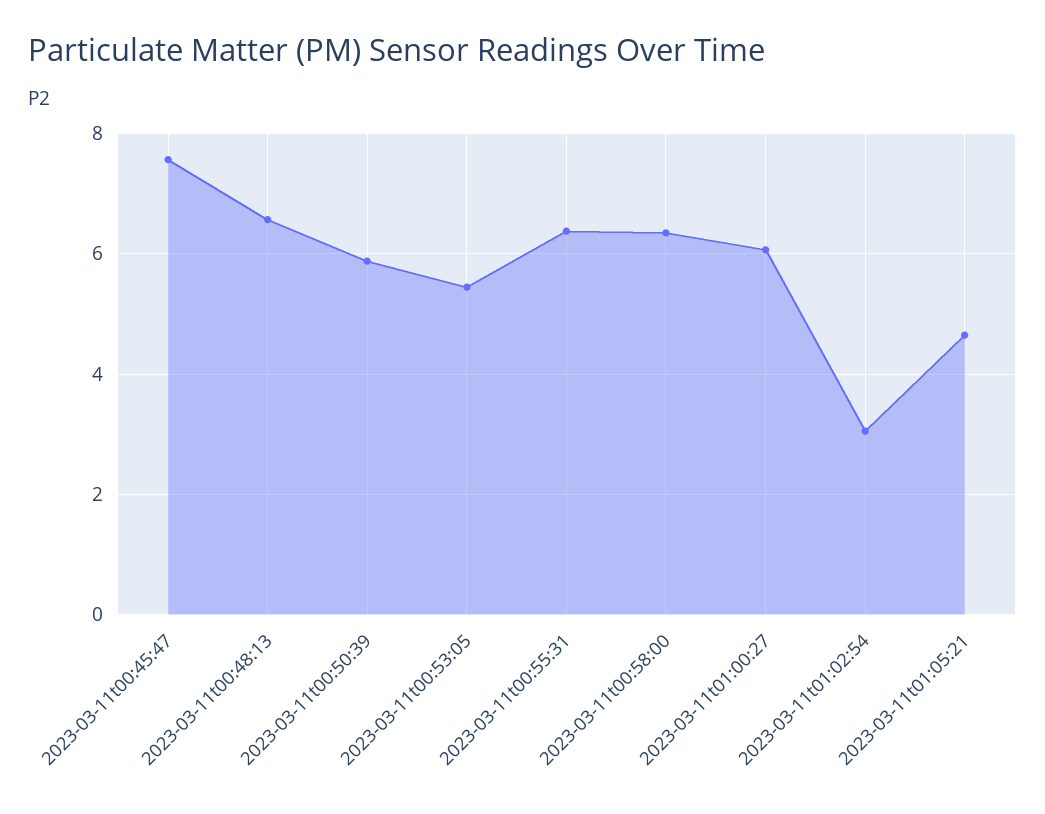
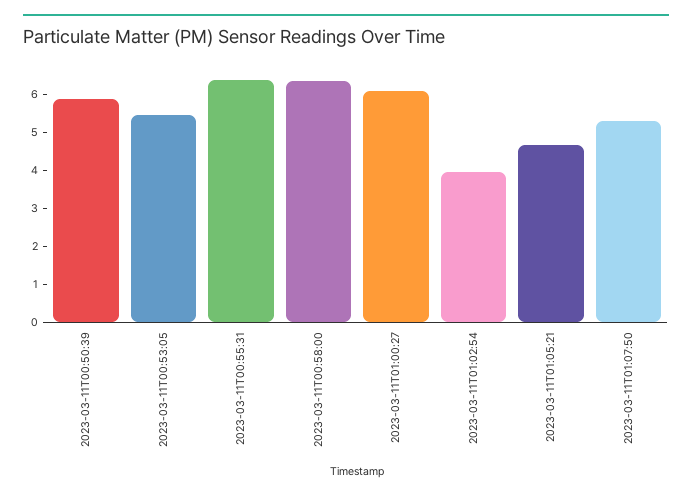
2023-03-11t00:45:47: 7.6 -> none
2023-03-11t00:48:13: 6.6 -> none
2023-03-11t01:02:54: 3 -> 4
2023-03-11T01:07:50: none -> 5.25

